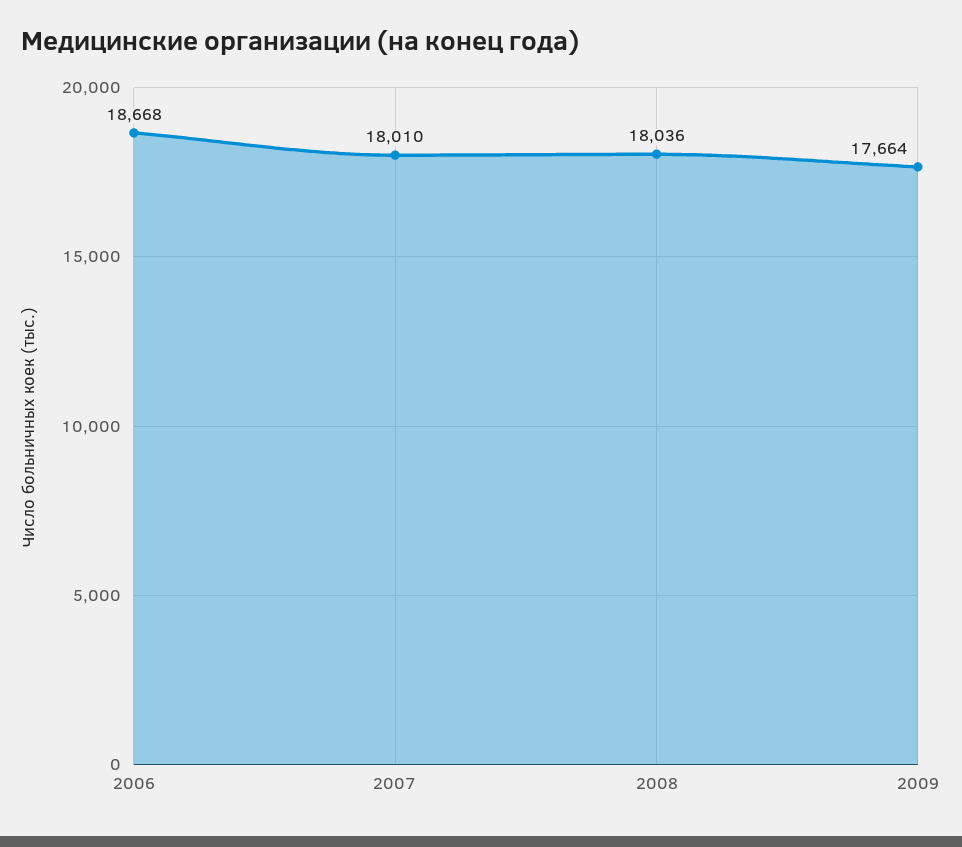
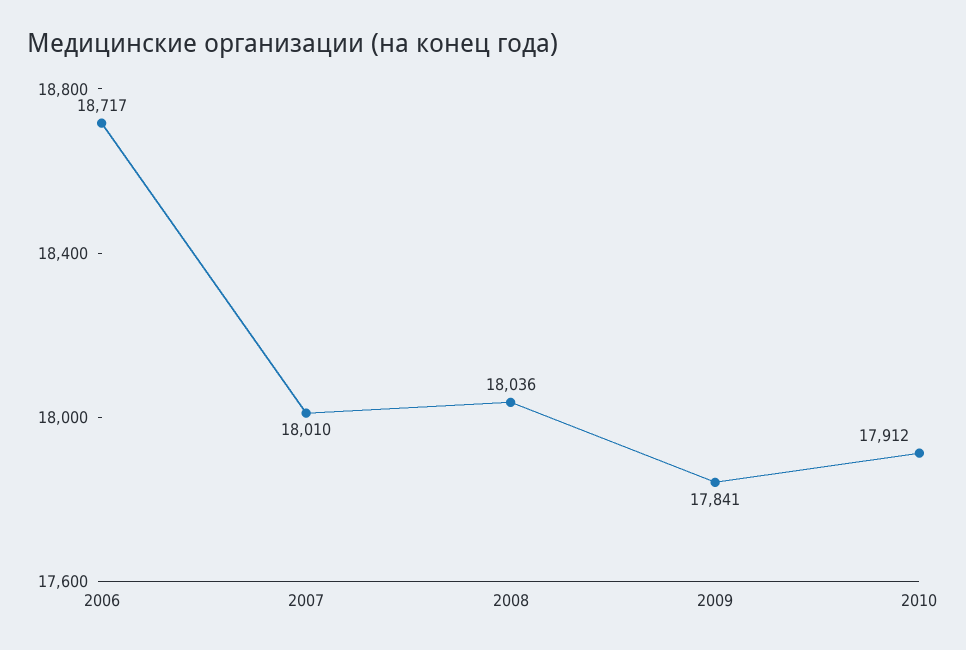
2006: 18668 -> 18717
2009: 17664 -> 17841
2010: none -> 17912

